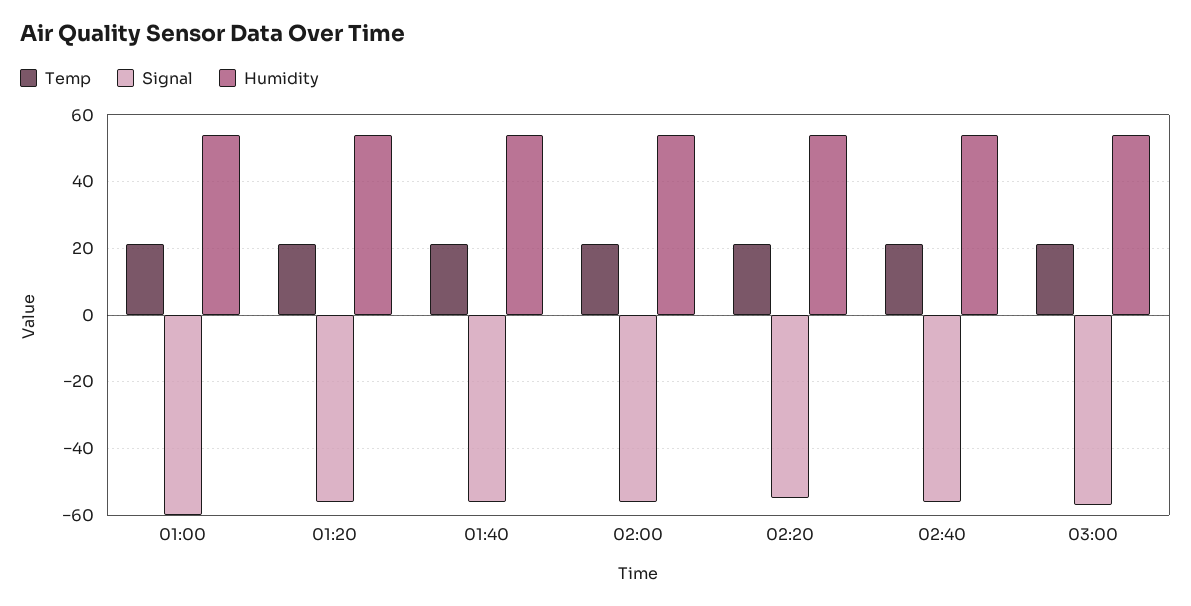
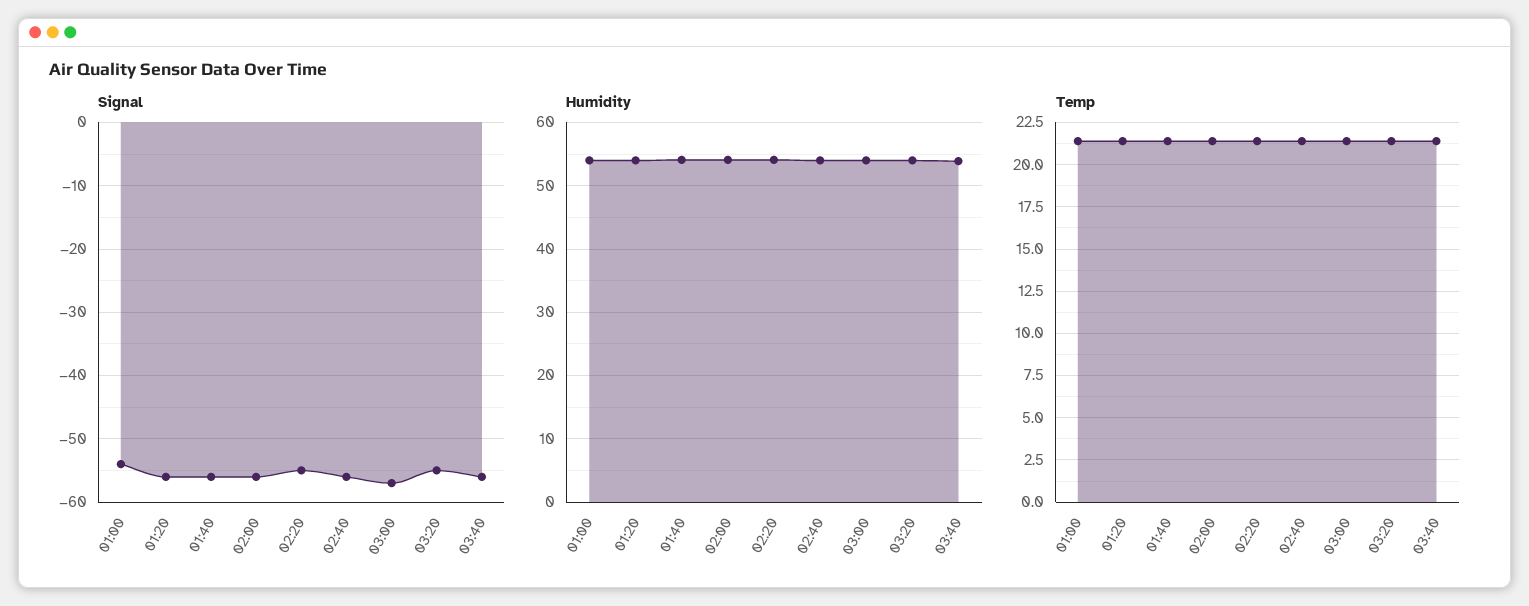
Signal, 01:00: -60 -> -54
Signal, 03:20: none -> -55
Signal, 03:40: none -> -56
Humidity, 03:20: none -> 54
Humidity, 03:40: none -> 54
Temp, 03:20: none -> 21.5
Temp, 03:40: none -> 21.5

